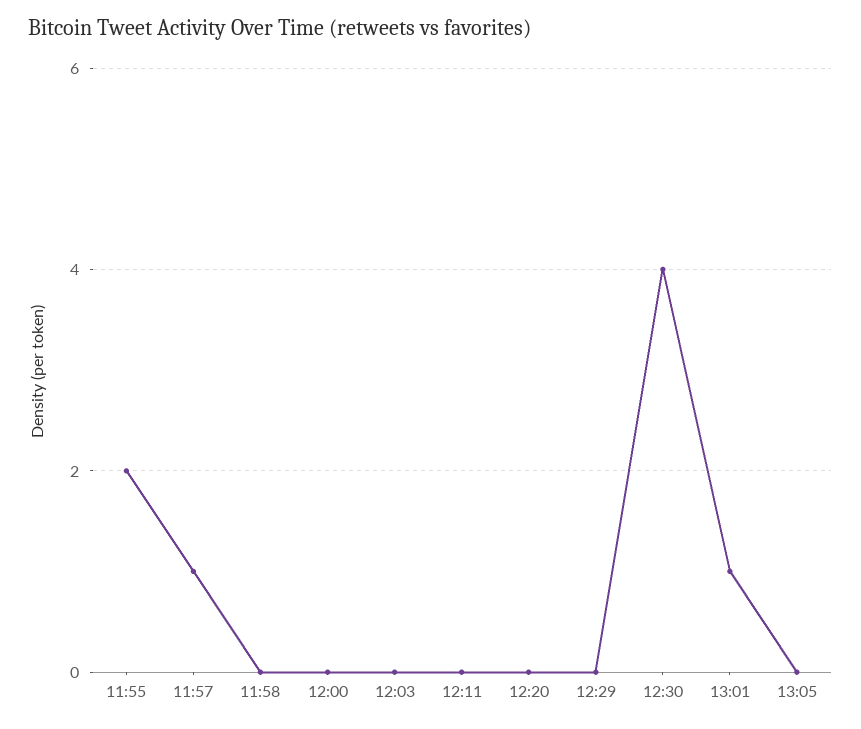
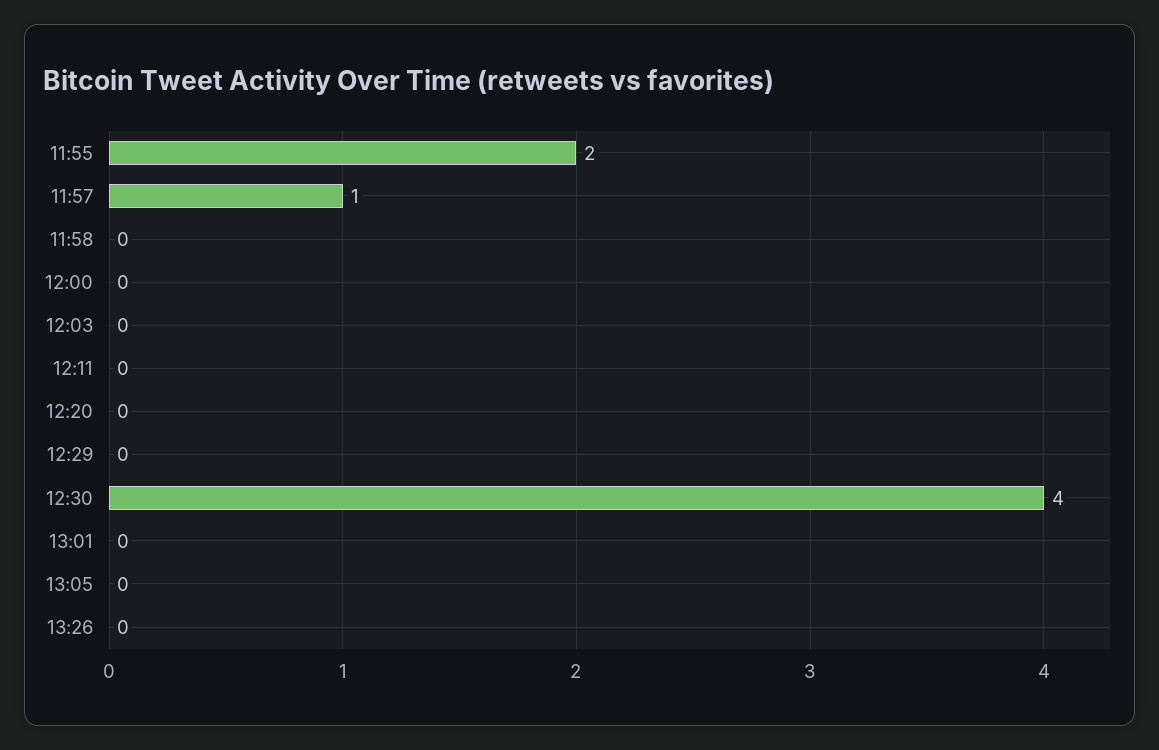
13:01: 1 -> 0
13:26: none -> 0

